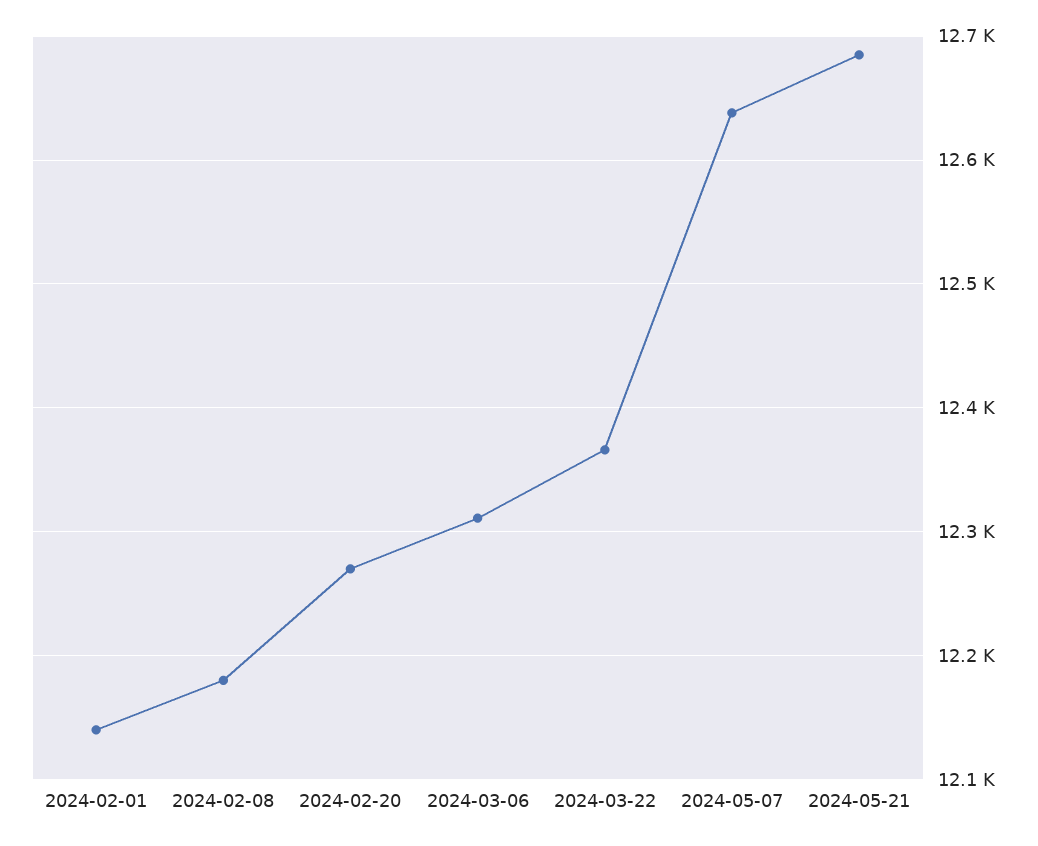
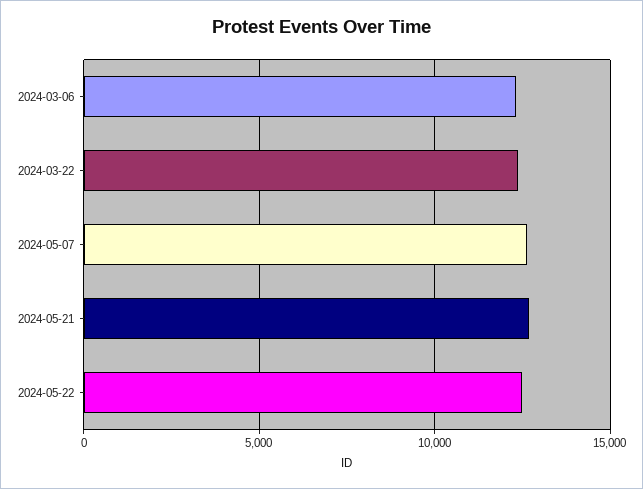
2024-02-01: 12140 -> none
2024-02-08: 12180 -> none
2024-02-20: 12270 -> none
2024-05-22: none -> 12500

